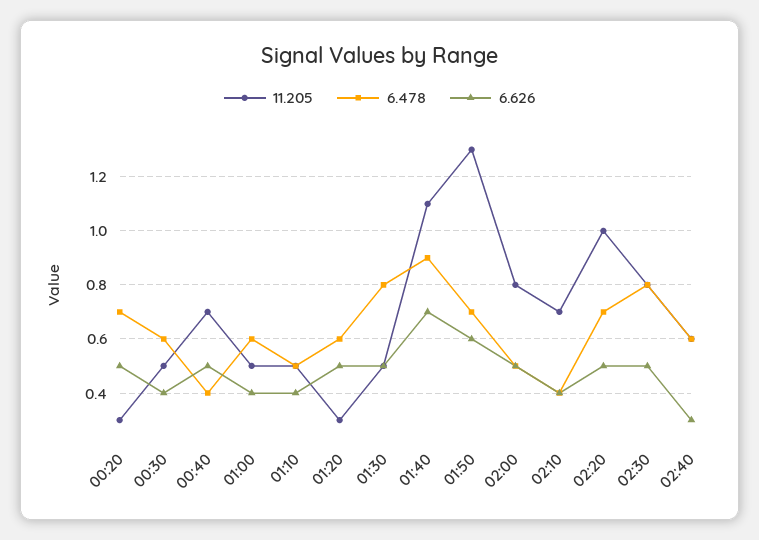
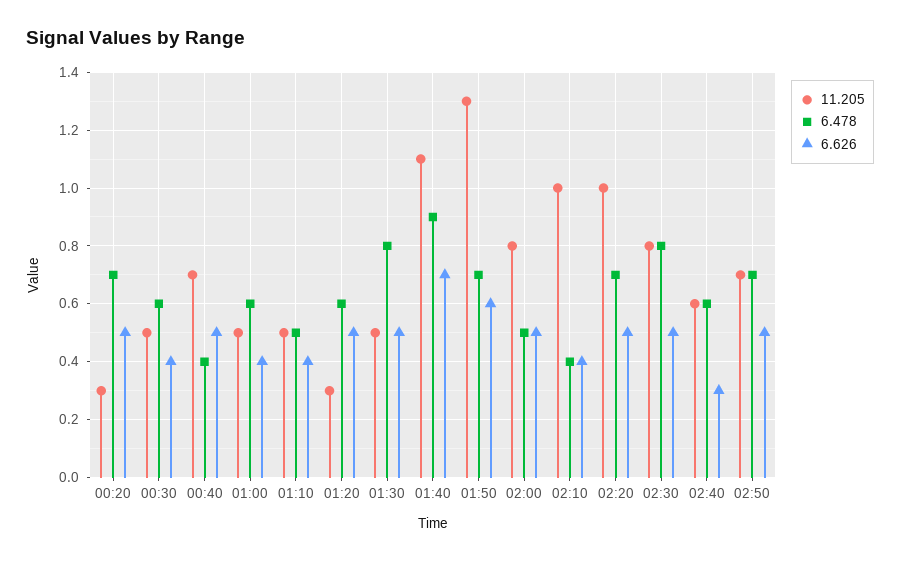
11.205, 02:10: 0.7 -> 1
11.205, 02:50: none -> 0.7
6.478, 02:50: none -> 0.7
6.626, 02:50: none -> 0.5

